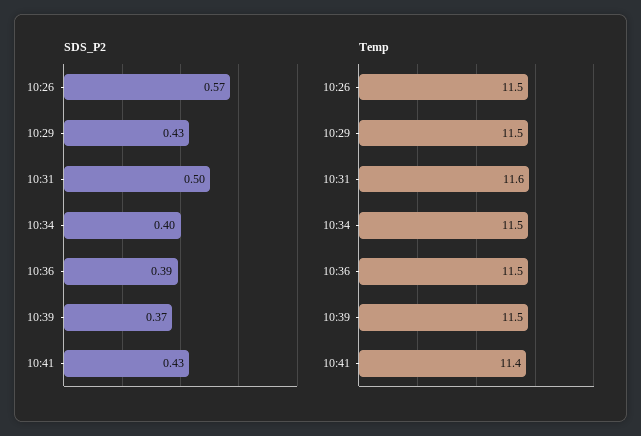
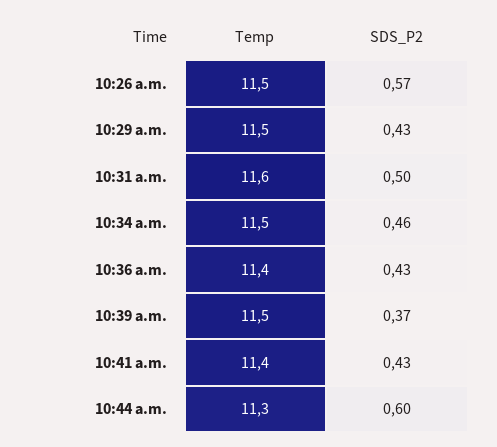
SDS_P2, 10:34: 0.4 -> 0.46
SDS_P2, 10:36: 0.39 -> 0.43
Temp, 10:36: 11.5 -> 11.4
Temp, 10:44 a.m.: none -> 11.3
SDS_P2, 10:44 a.m.: none -> 0.6

